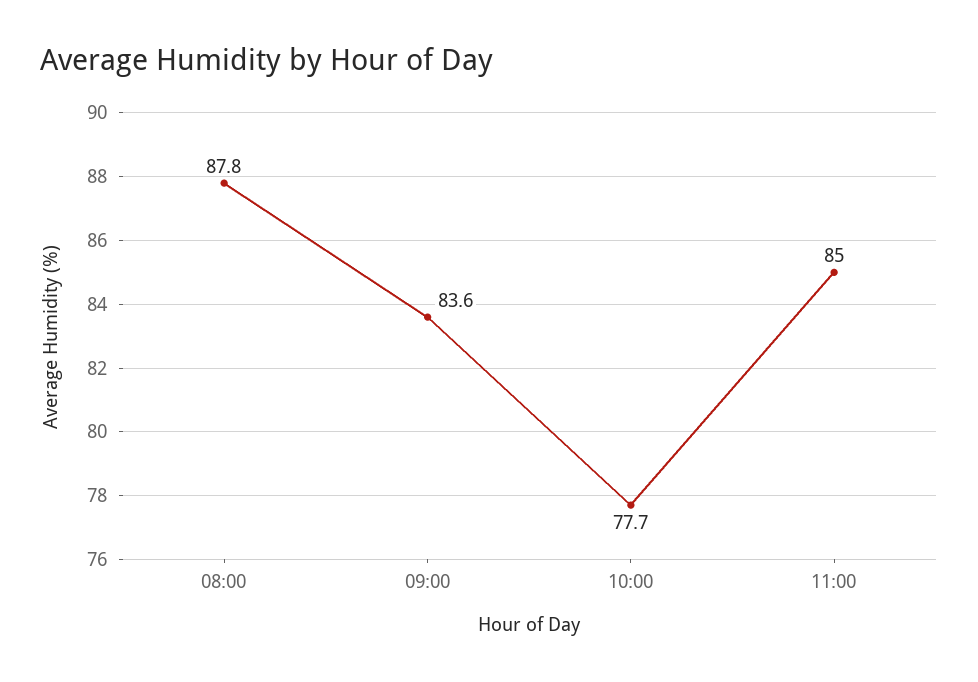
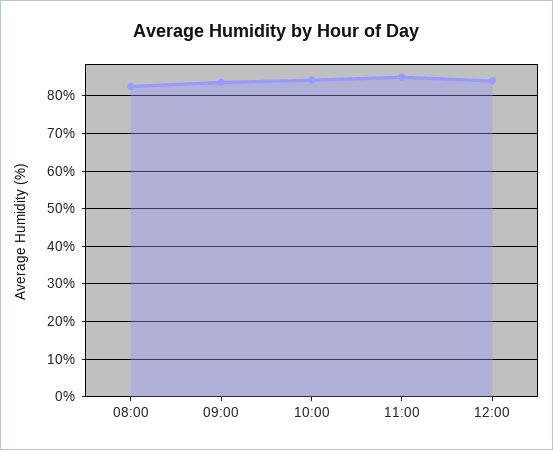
08:00: 87.8 -> 82
10:00: 77.7 -> 84
12:00: none -> 84

